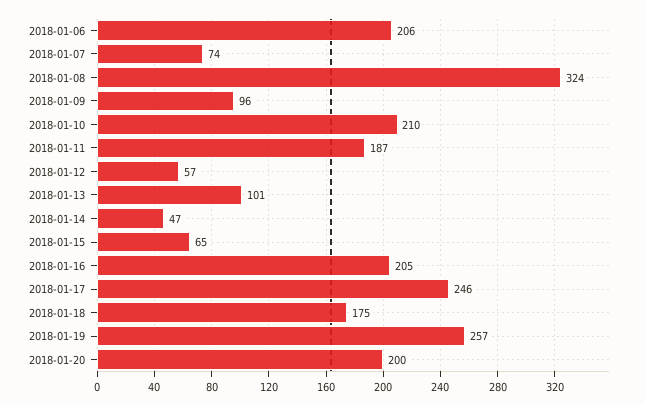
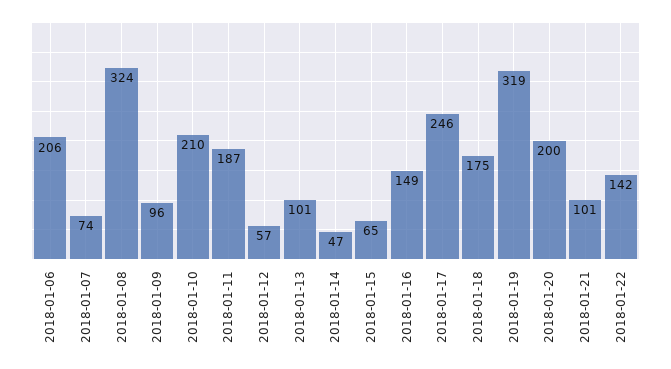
2018-01-16: 205 -> 149
2018-01-19: 257 -> 319
2018-01-21: none -> 101
2018-01-22: none -> 142

